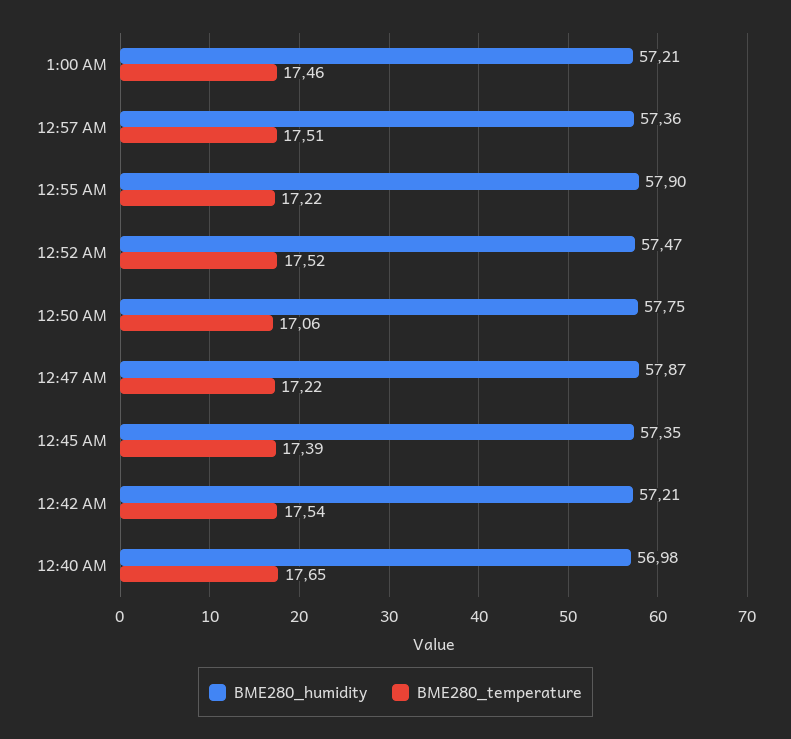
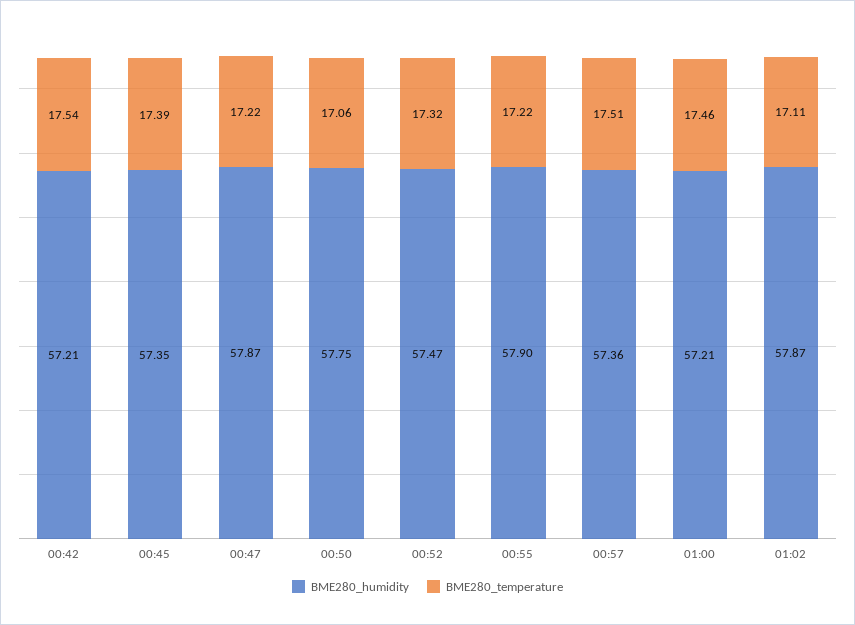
BME280_temperature, 12:52 AM: 17.52 -> 17.32
BME280_humidity, 12:40 AM: 56.98 -> none
BME280_temperature, 12:40 AM: 17.65 -> none
BME280_humidity, 01:02: none -> 57.87
BME280_temperature, 01:02: none -> 17.11

